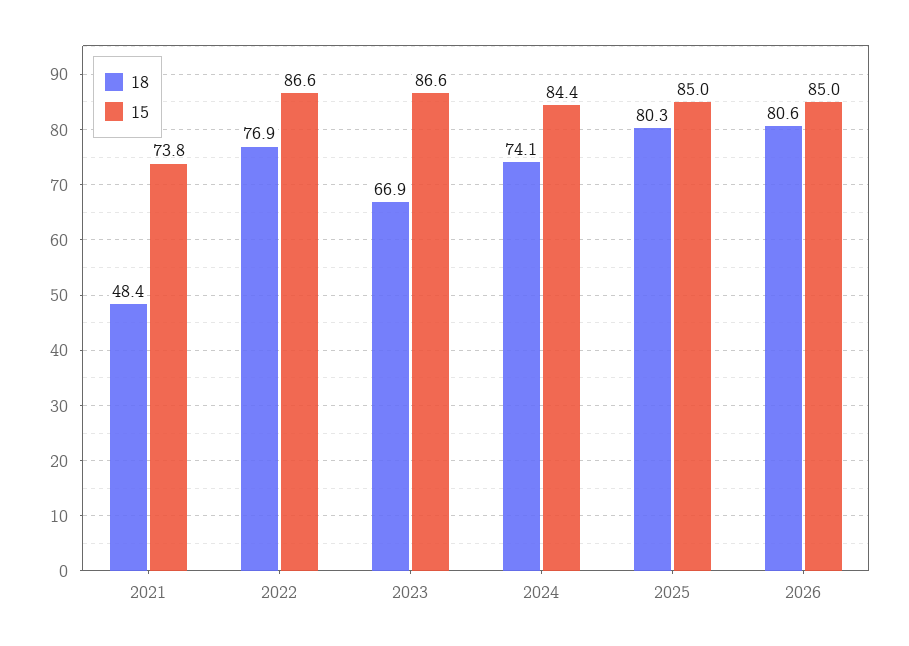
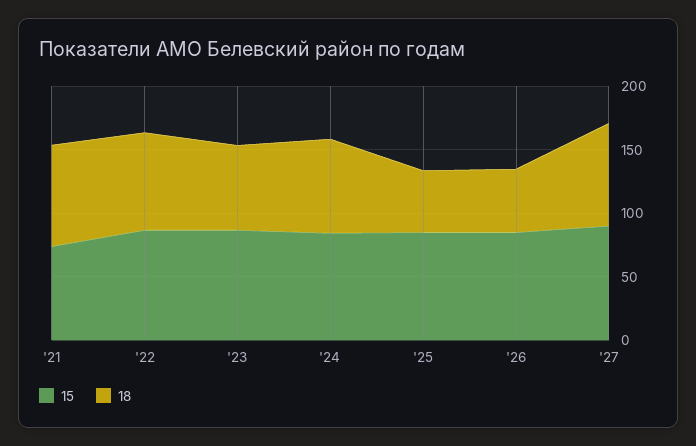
18, 2021: 48.4 -> 80
18, 2025: 80.3 -> 50
18, 2026: 80.6 -> 50
15, '27: none -> 90
18, '27: none -> 80

